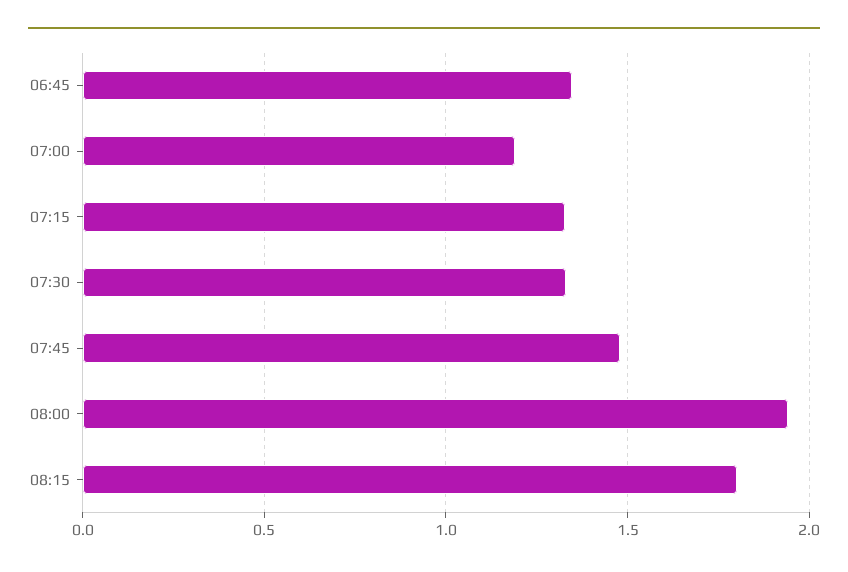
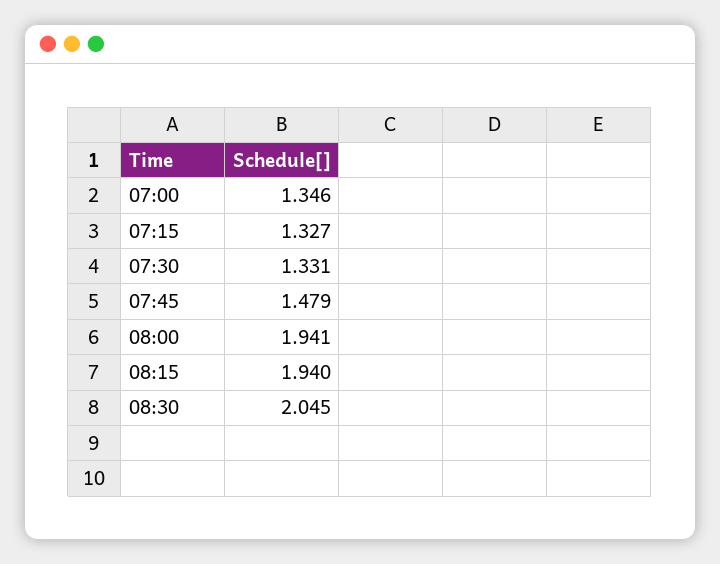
06:45: 1.35 -> none
07:00: 1.2 -> 1.346
08:15: 1.8 -> 1.94
08:30: none -> 2.045

